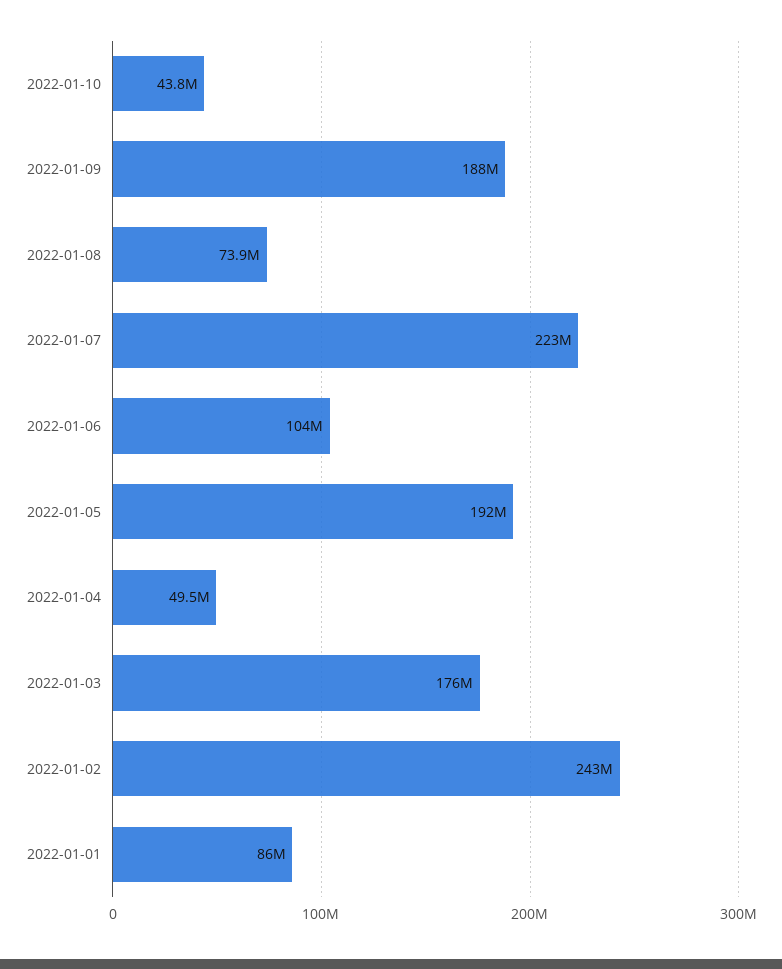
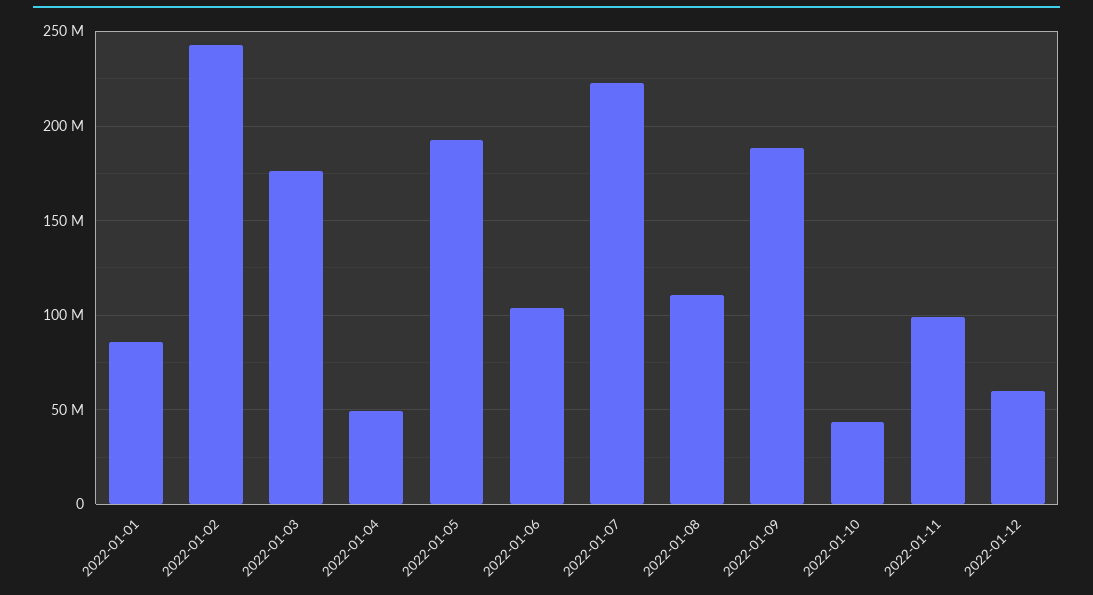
2022-01-08: 73900000 -> 110000000
2022-01-11: none -> 100000000
2022-01-12: none -> 60000000

